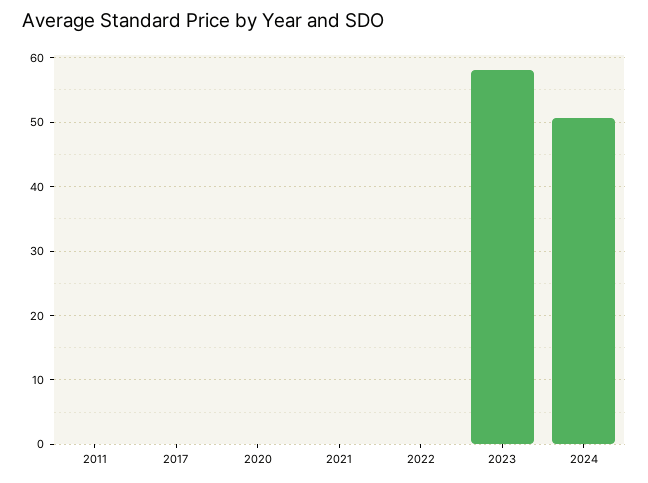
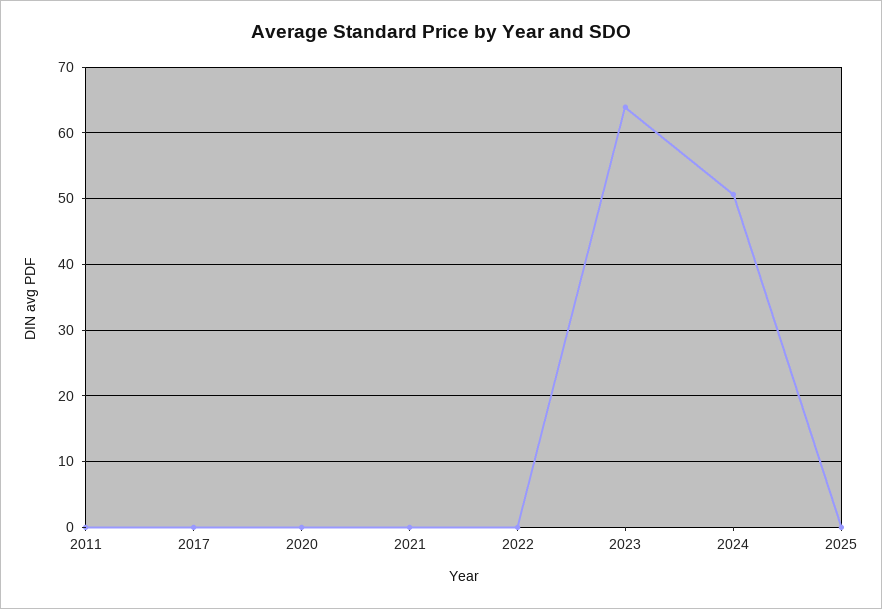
2023: 58 -> 64
2025: none -> 0

